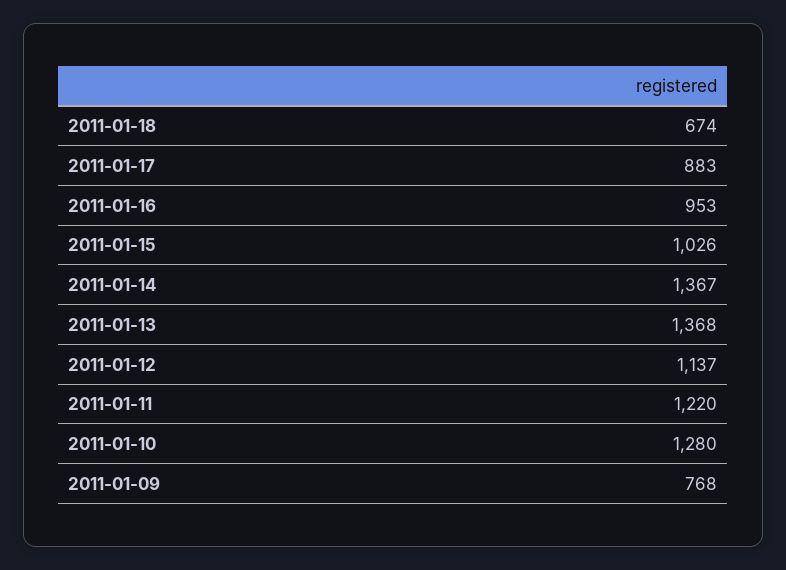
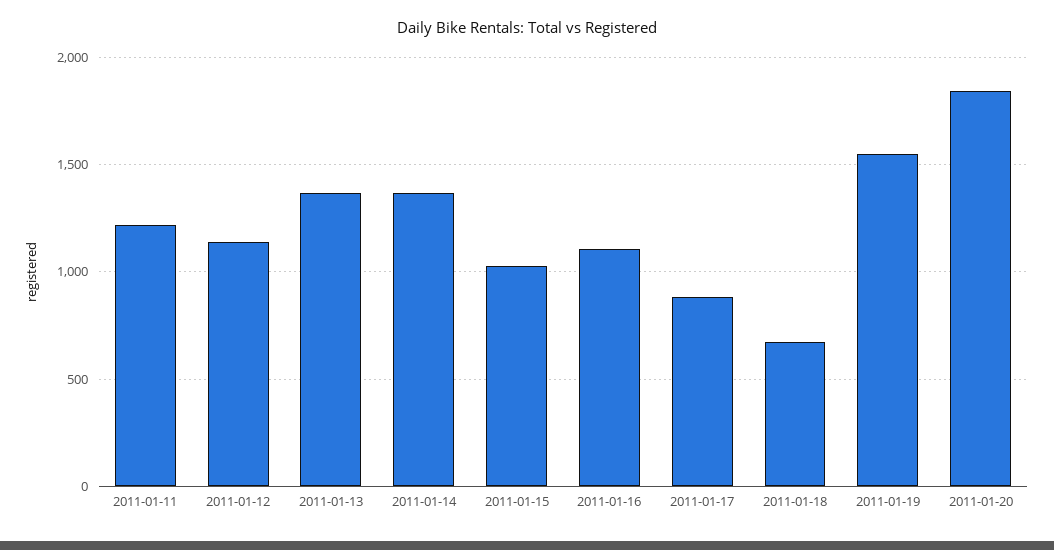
2011-01-16: 953 -> 1100
2011-01-10: 1280 -> none
2011-01-09: 768 -> none
2011-01-19: none -> 1550
2011-01-20: none -> 1850

